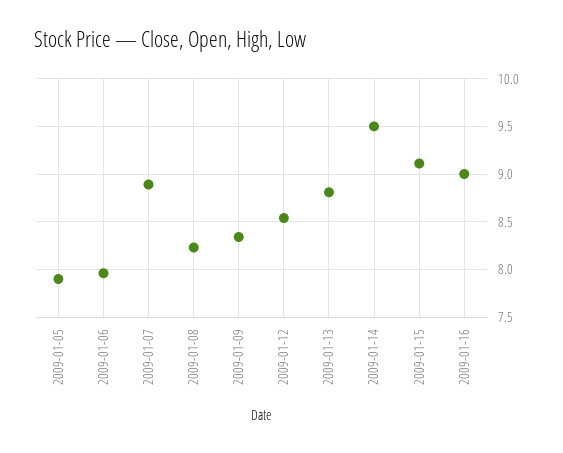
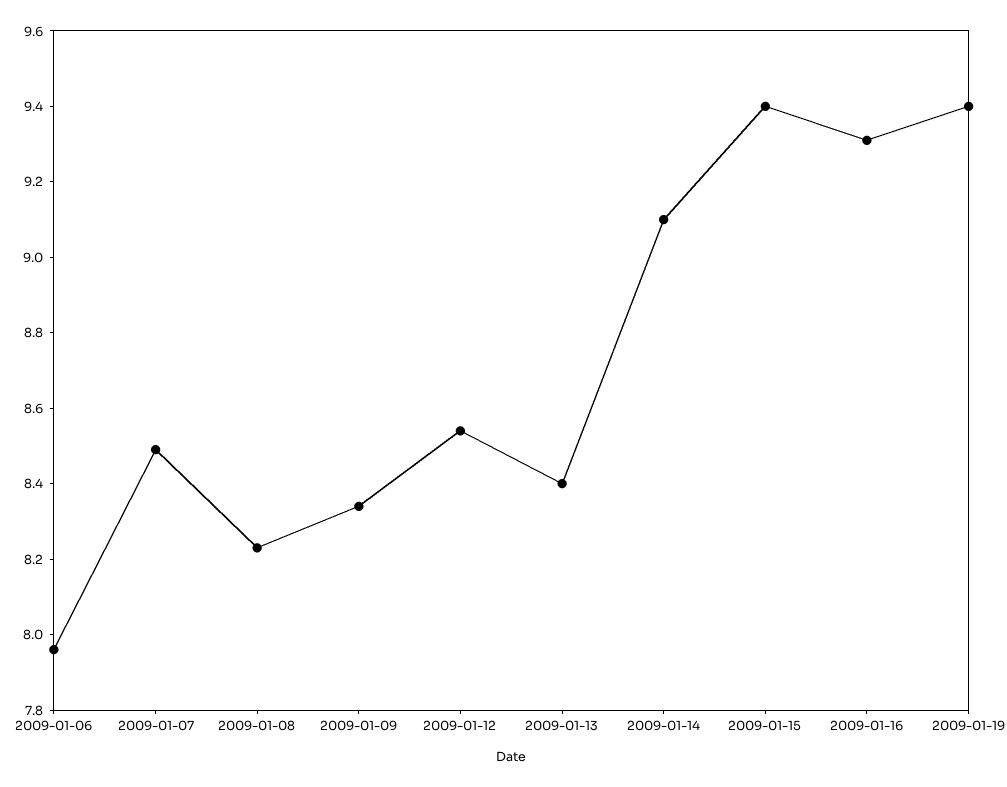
2009-01-05: 7.9 -> none
2009-01-07: 8.9 -> 8.5
2009-01-13: 8.8 -> 8.4
2009-01-14: 9.5 -> 9.1
2009-01-15: 9.1 -> 9.4
2009-01-16: 9 -> 9.3
2009-01-19: none -> 9.4

